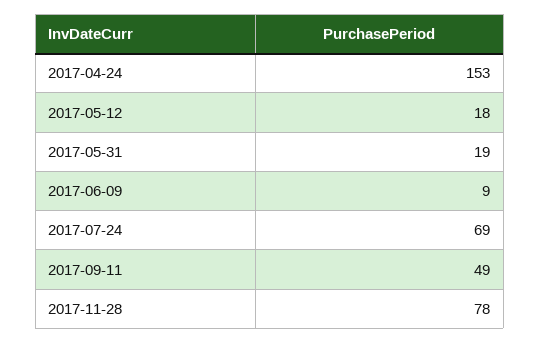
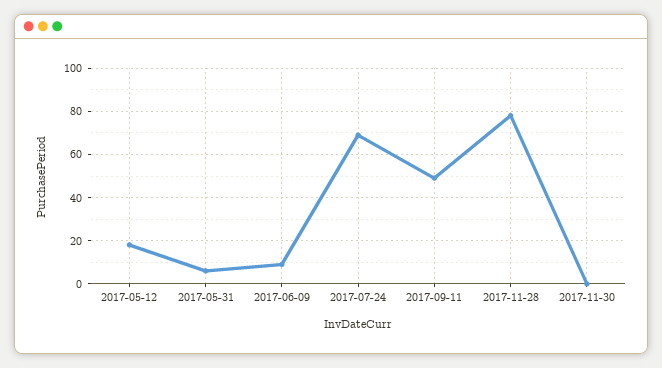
2017-04-24: 153 -> none
2017-05-31: 19 -> 5
2017-11-30: none -> 0

